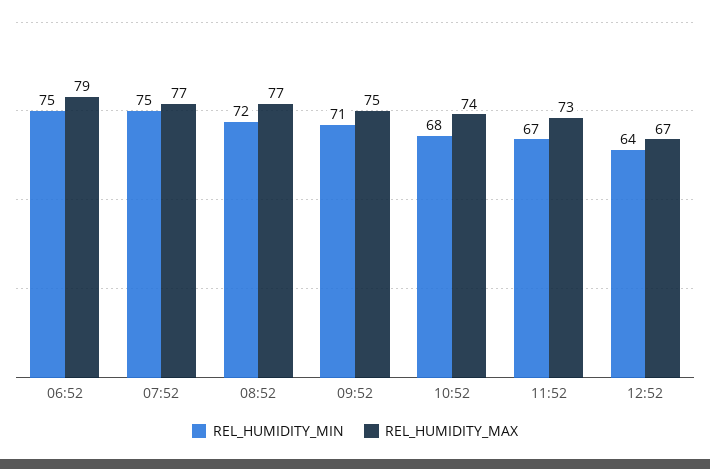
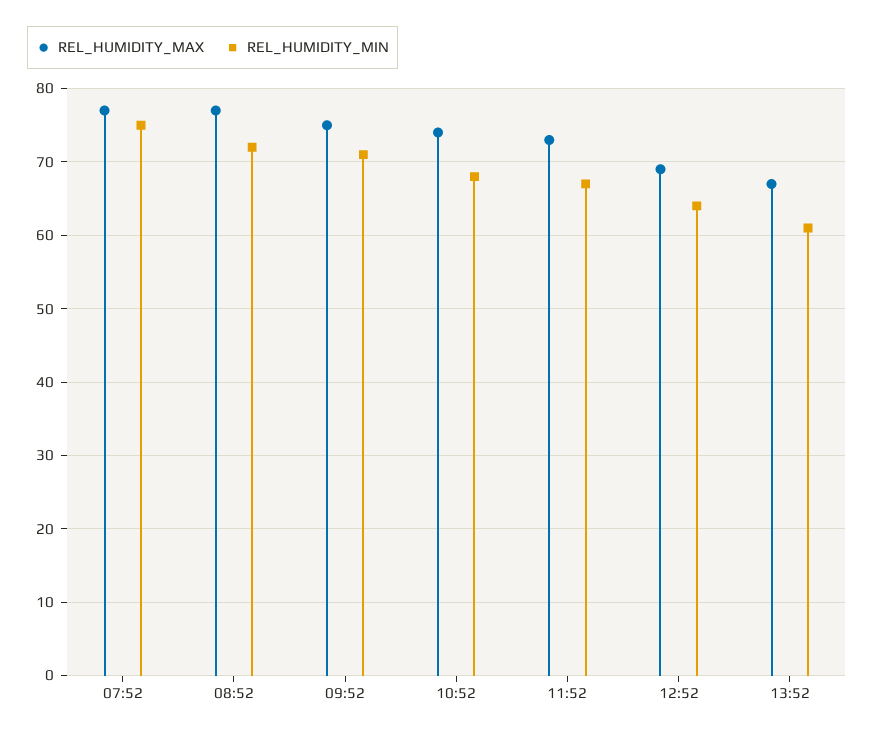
REL_HUMIDITY_MIN, 06:52: 75 -> none
REL_HUMIDITY_MAX, 06:52: 79 -> none
REL_HUMIDITY_MAX, 12:52: 67 -> 69
REL_HUMIDITY_MAX, 13:52: none -> 67
REL_HUMIDITY_MIN, 13:52: none -> 61

